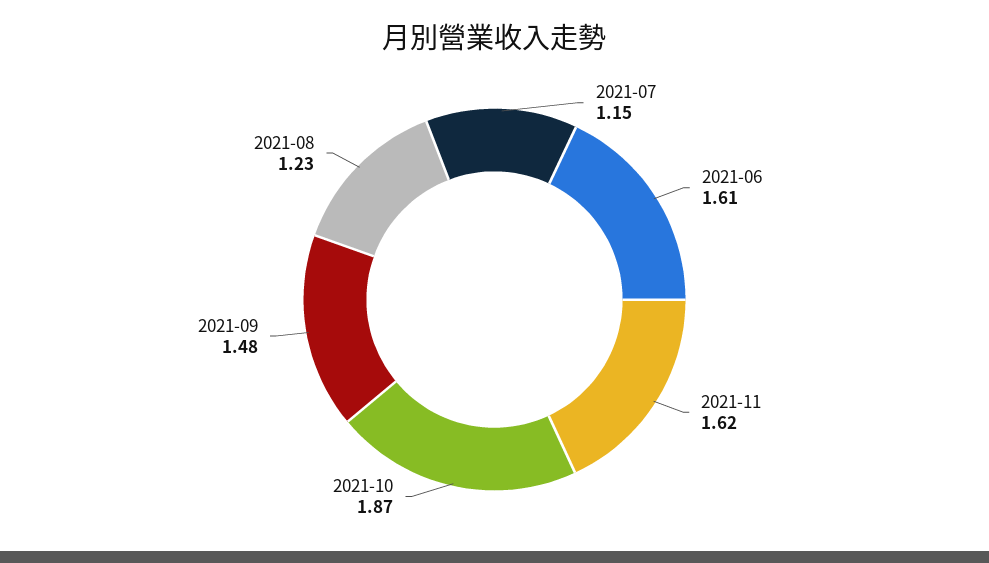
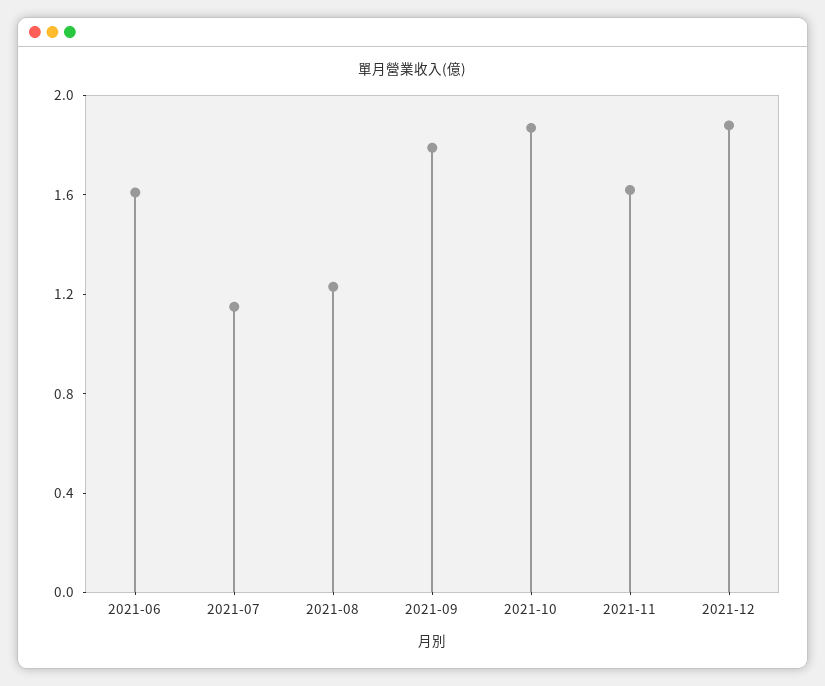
2021-09: 1.48 -> 1.8
2021-12: none -> 1.9

